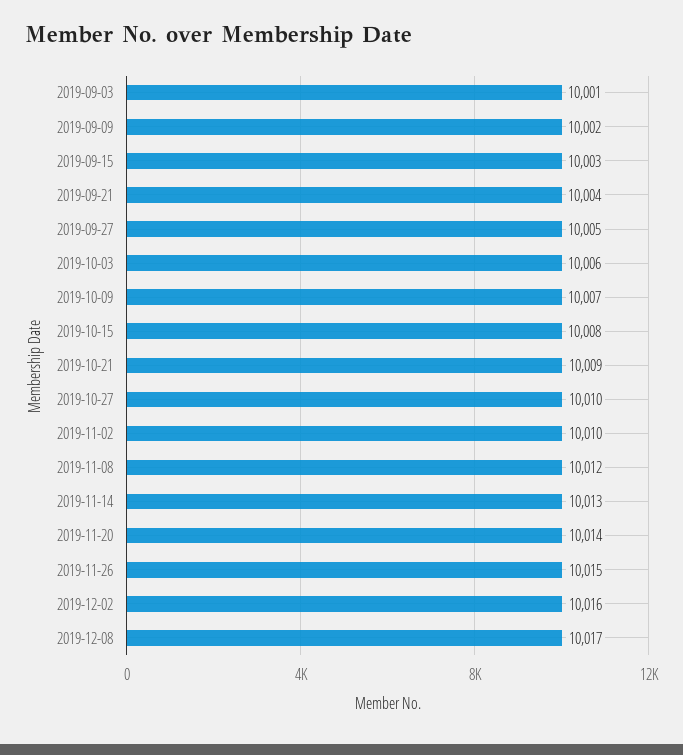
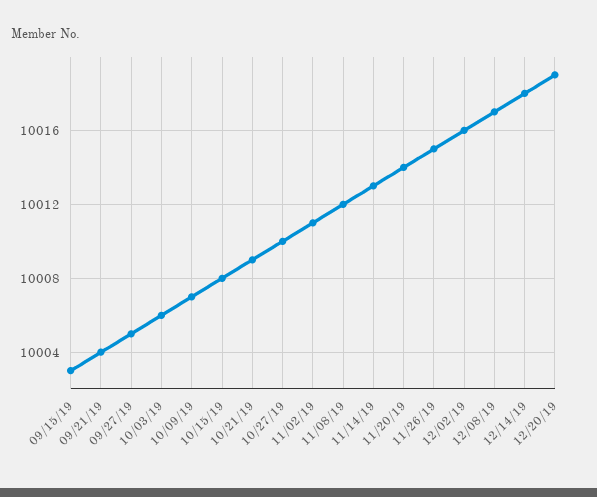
2019-09-03: 10001 -> none
2019-09-09: 10002 -> none
2019-11-02: 10010 -> 10011
12/14/19: none -> 10018
12/20/19: none -> 10019

